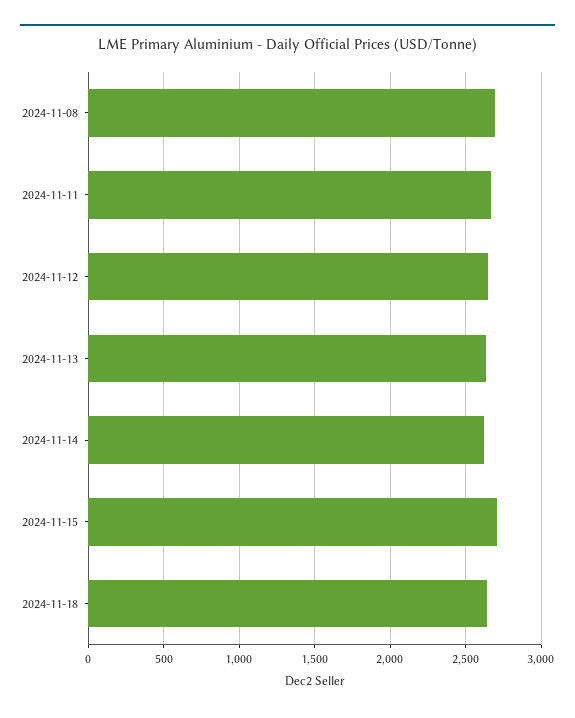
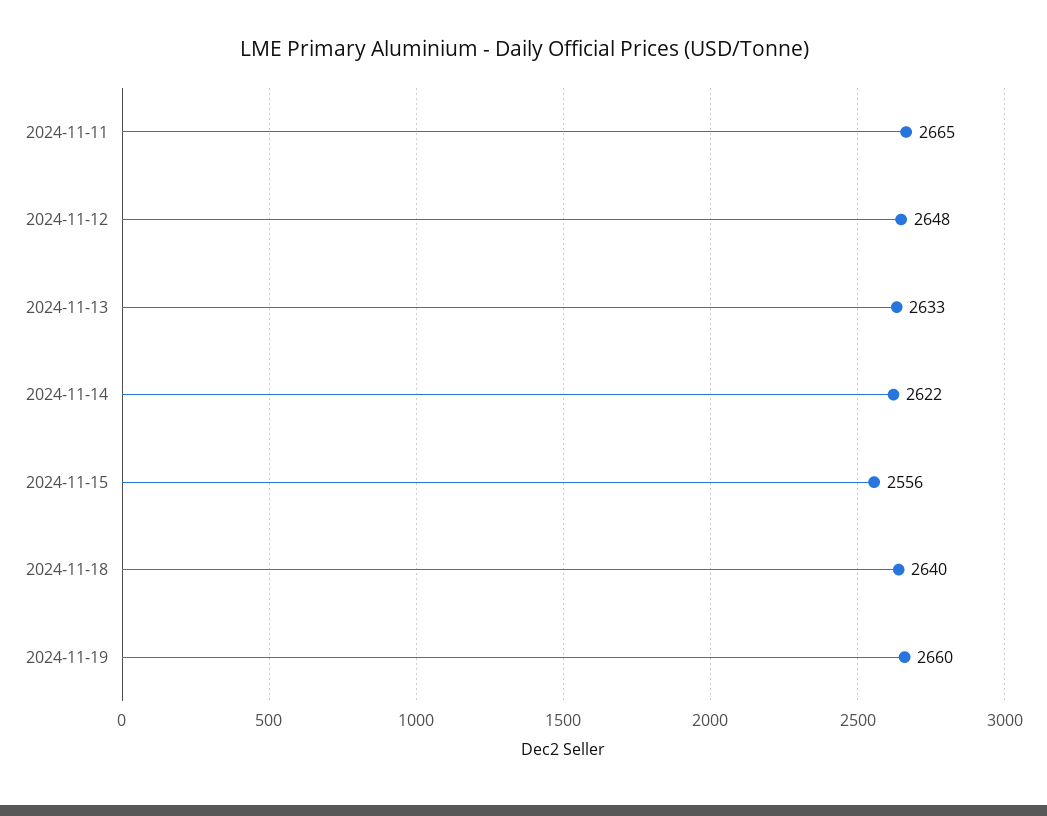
2024-11-08: 2700 -> none
2024-11-15: 2700 -> 2556
2024-11-19: none -> 2660

